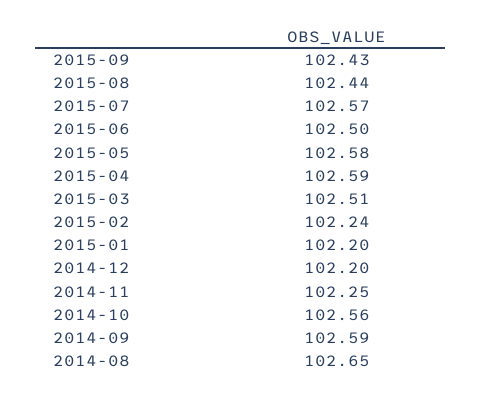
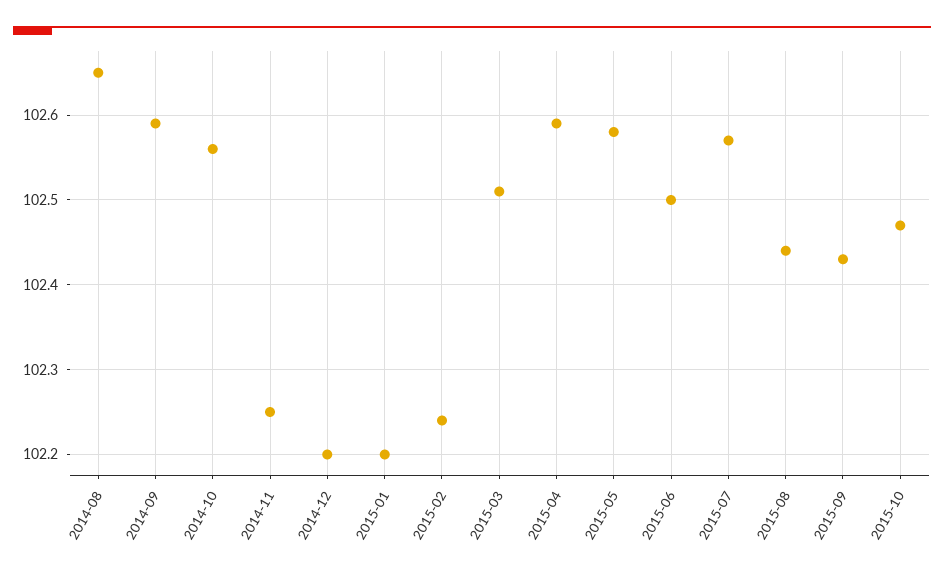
2015-10: none -> 102.47

